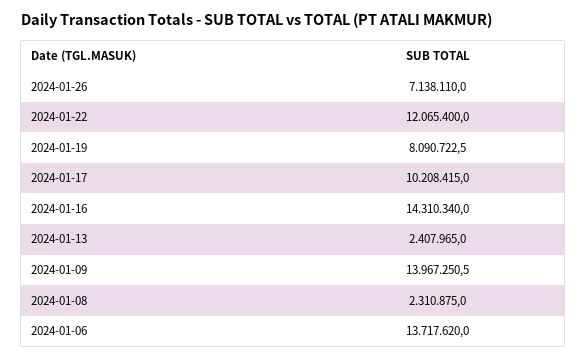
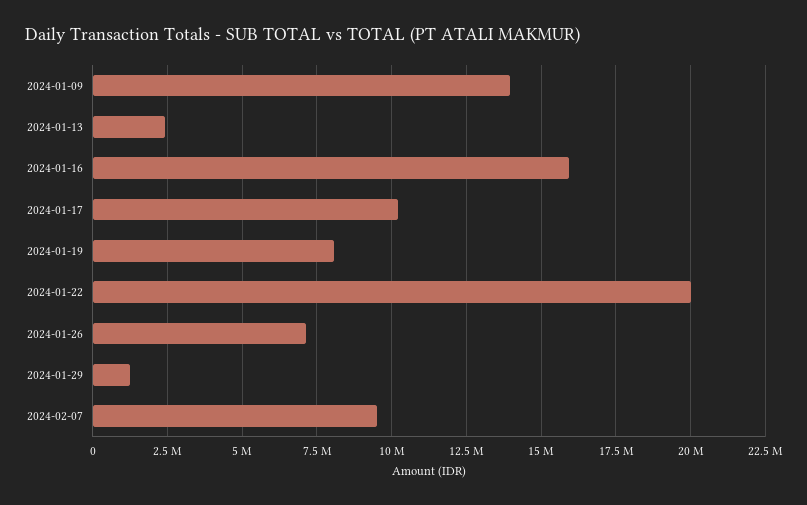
2024-01-22: 12065400 -> 20000000
2024-01-16: 14310340 -> 16000000
2024-01-08: 2310875 -> none
2024-01-06: 13717620 -> none
2024-01-29: none -> 1250000
2024-02-07: none -> 9500000

